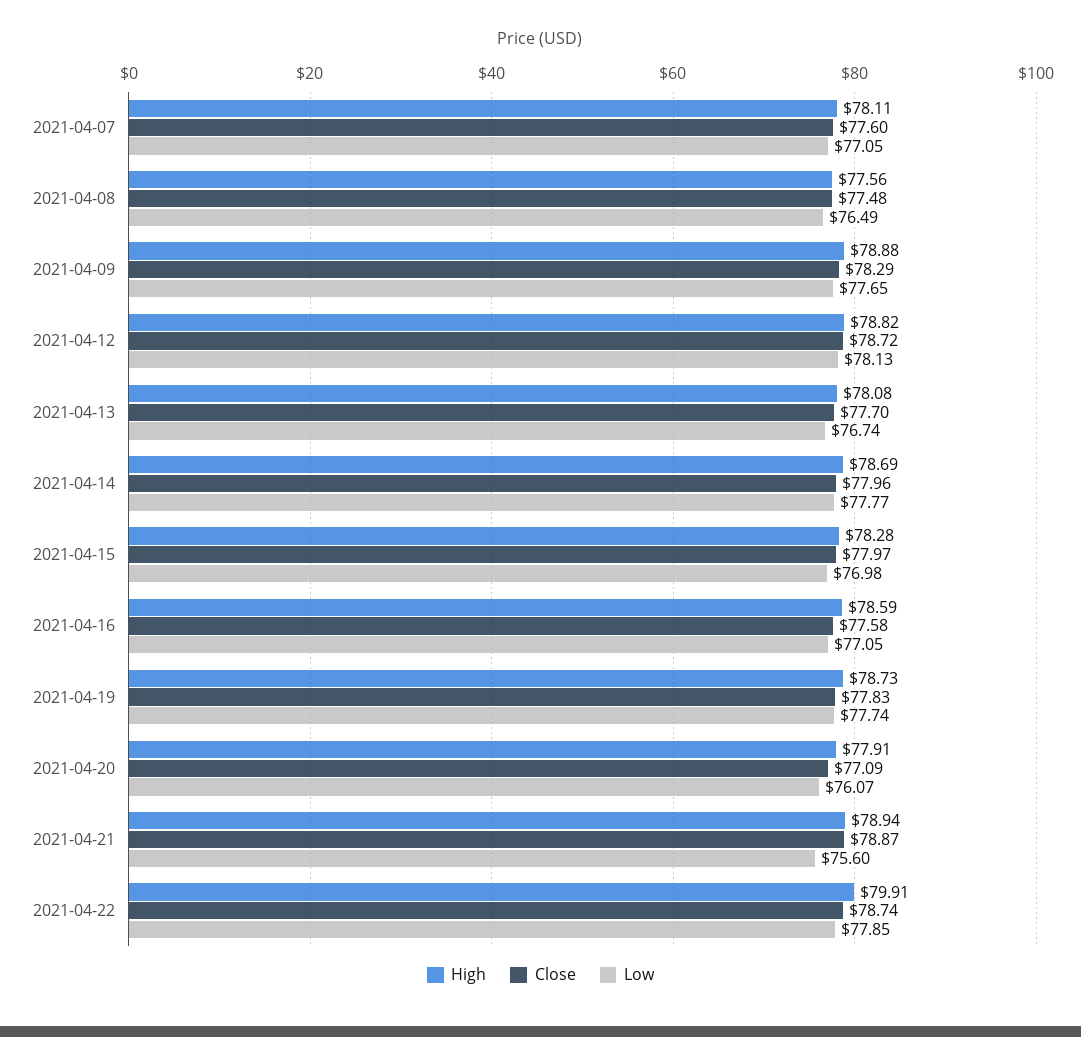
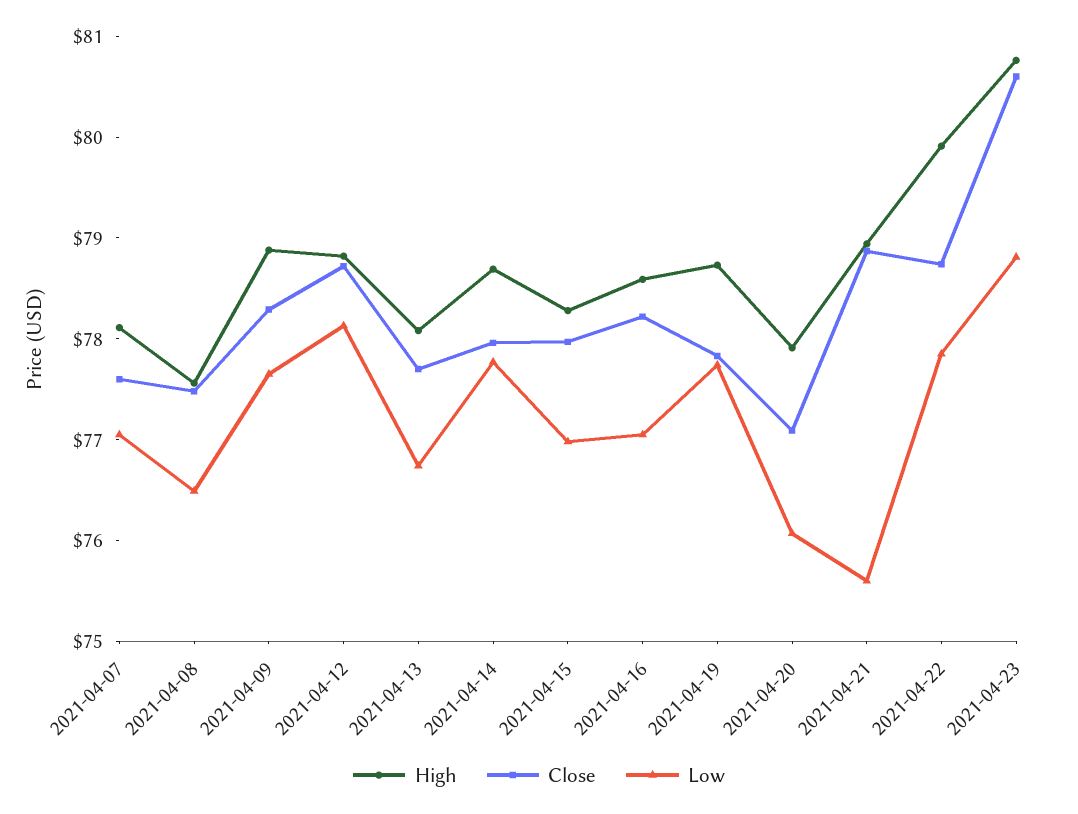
Close, 2021-04-16: 77.58 -> 78.2
High, 2021-04-23: none -> 80.8
Close, 2021-04-23: none -> 80.6
Low, 2021-04-23: none -> 78.8

